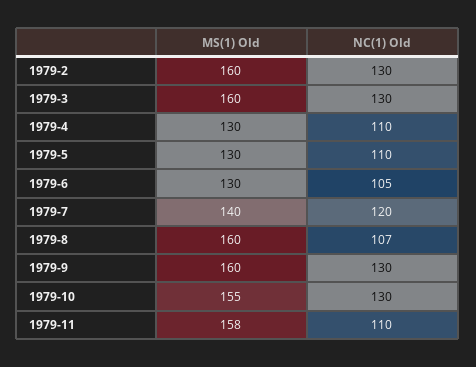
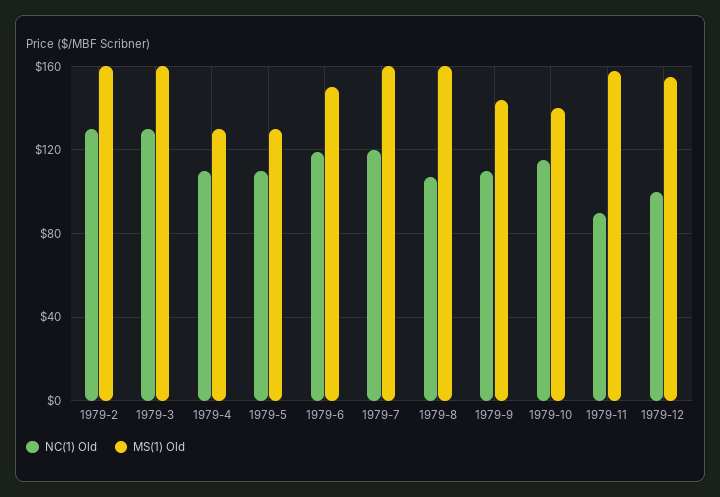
MS(1) Old, 1979-6: 130 -> 150
NC(1) Old, 1979-6: 105 -> 120
MS(1) Old, 1979-7: 140 -> 160
MS(1) Old, 1979-9: 160 -> 145
NC(1) Old, 1979-9: 130 -> 110
MS(1) Old, 1979-10: 155 -> 140
NC(1) Old, 1979-10: 130 -> 115
NC(1) Old, 1979-11: 110 -> 90
NC(1) Old, 1979-12: none -> 100
MS(1) Old, 1979-12: none -> 155

